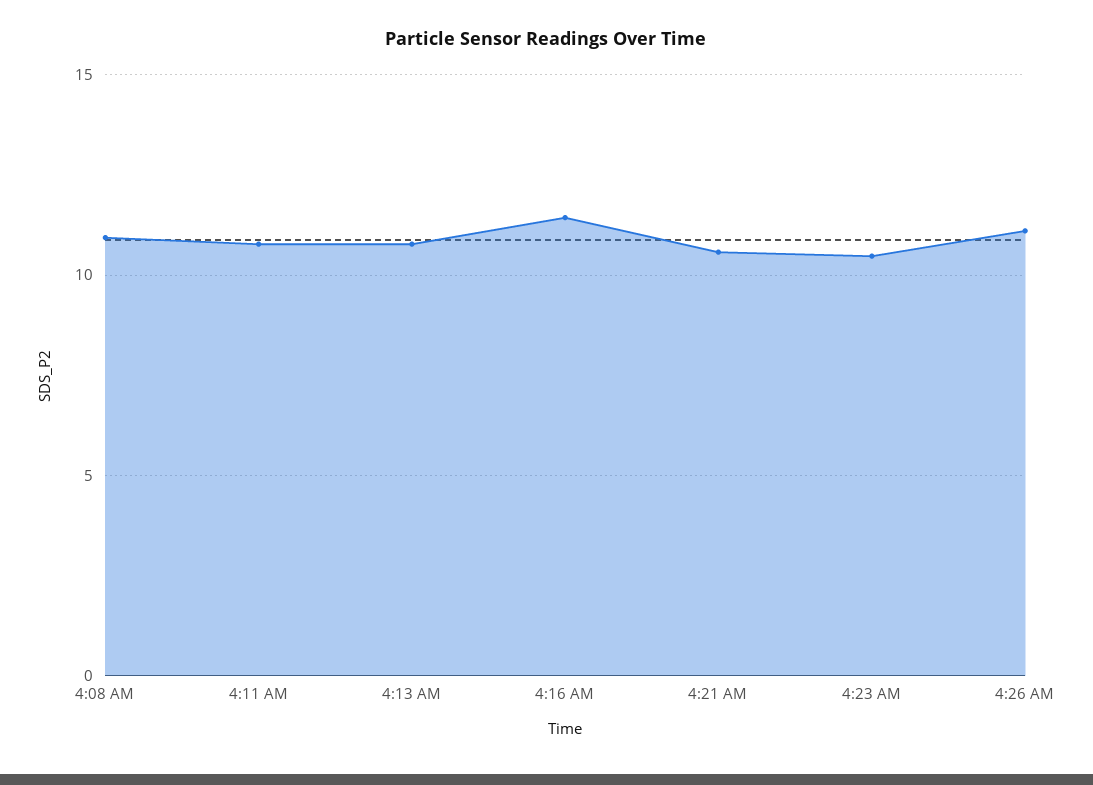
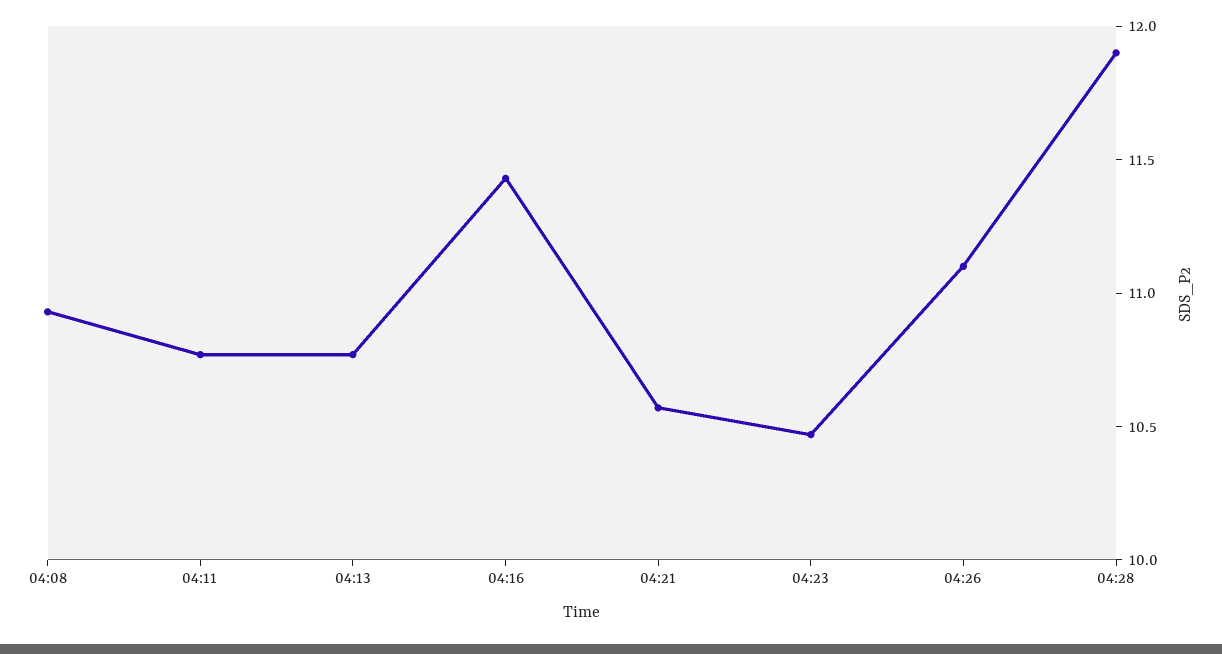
04:28: none -> 11.9

